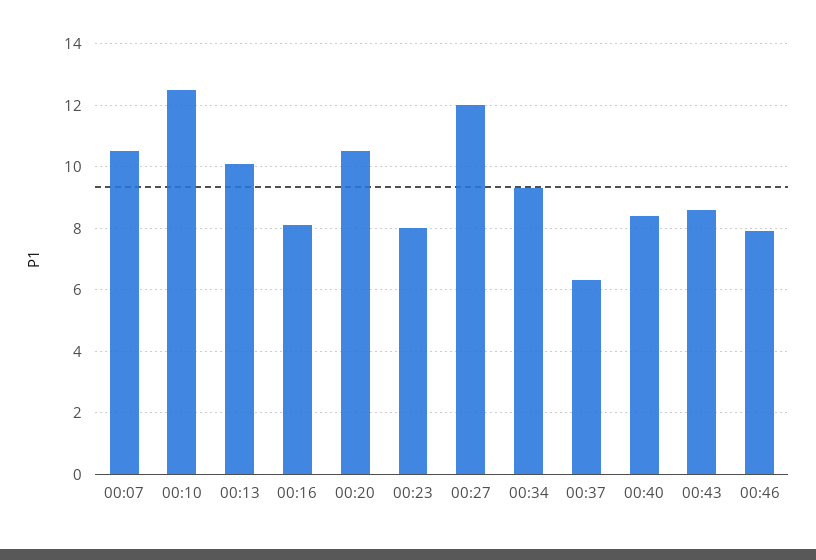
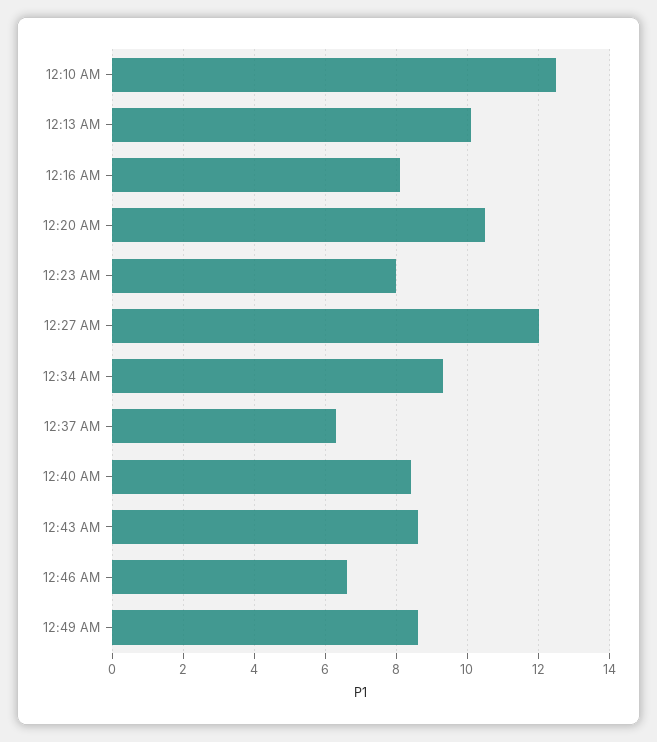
00:07: 10.5 -> none
00:46: 8 -> 6.5
12:49 AM: none -> 8.5

